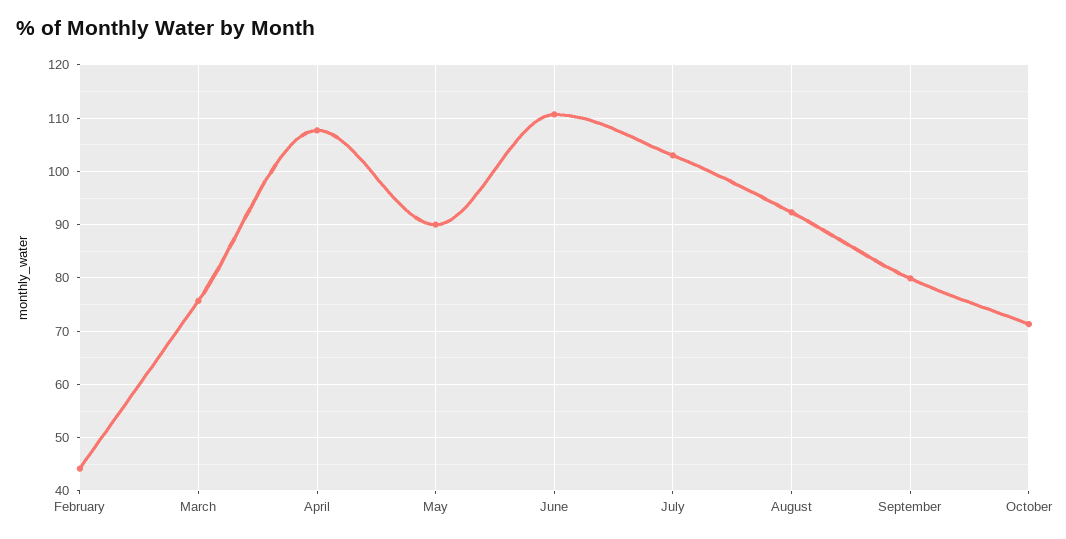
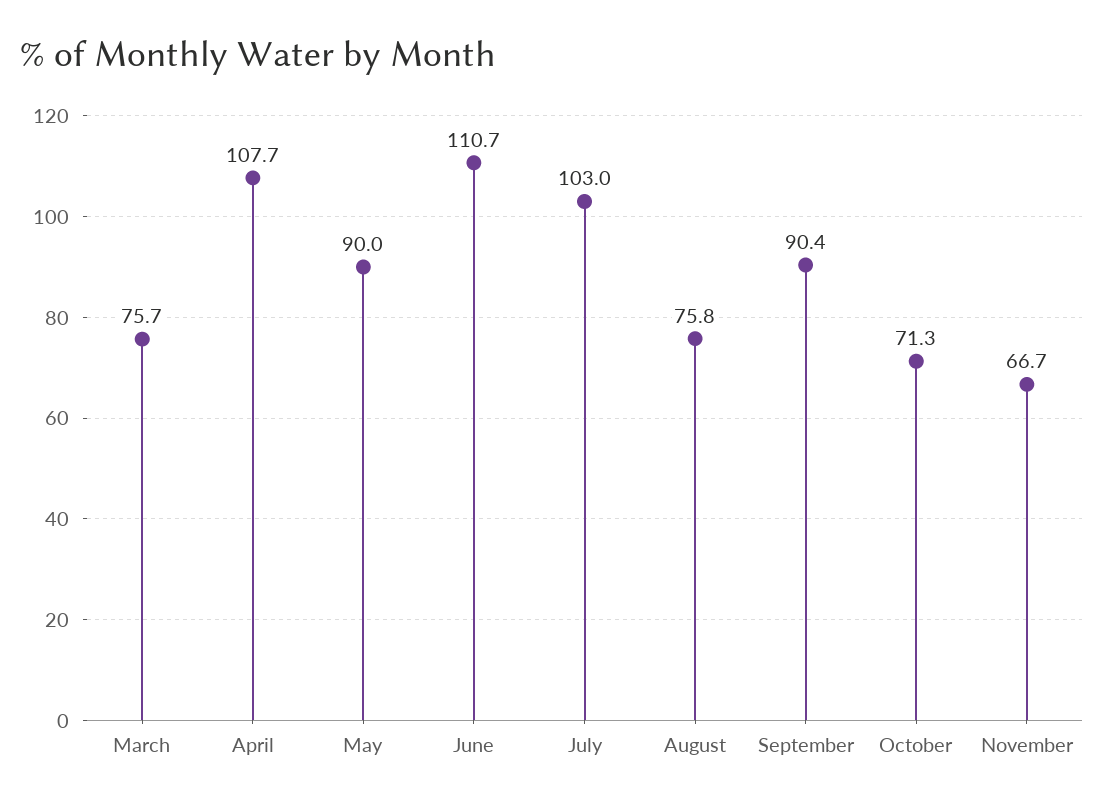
February: 44 -> none
August: 92 -> 75.8
September: 80 -> 90.4
November: none -> 66.7

